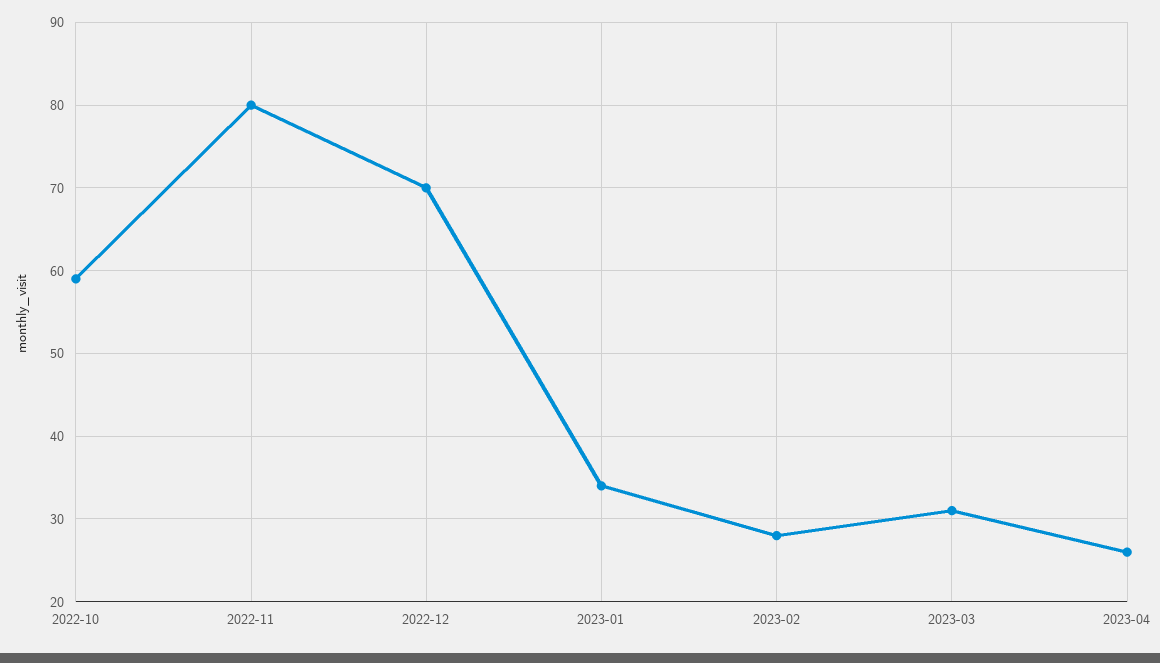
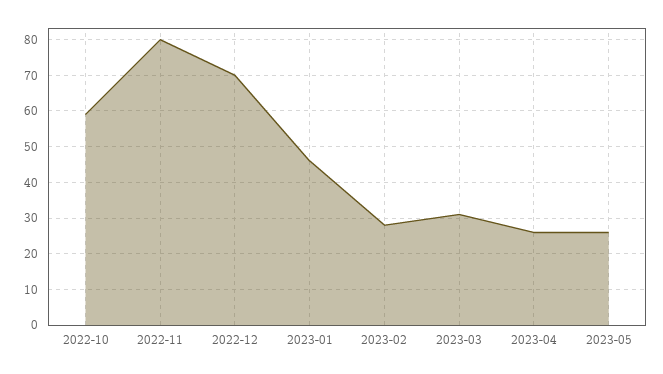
2023-01: 34 -> 45
2023-05: none -> 25

